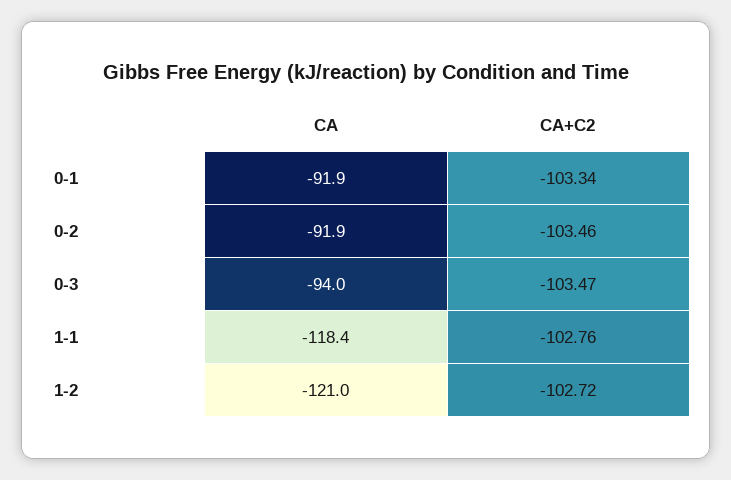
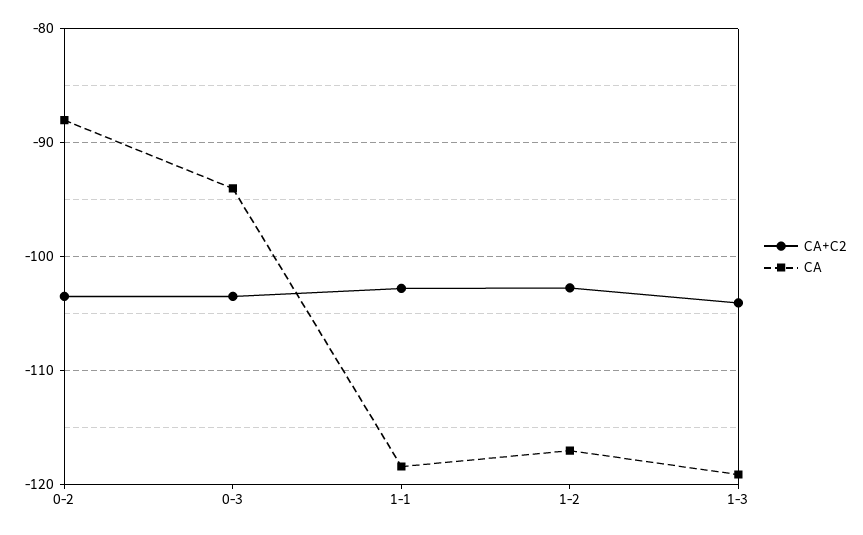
CA, 0-1: -91.9 -> none
CA+C2, 0-1: -103.34 -> none
CA, 0-2: -91.9 -> -88
CA, 1-2: -121 -> -117
CA+C2, 1-3: none -> -104
CA, 1-3: none -> -119

